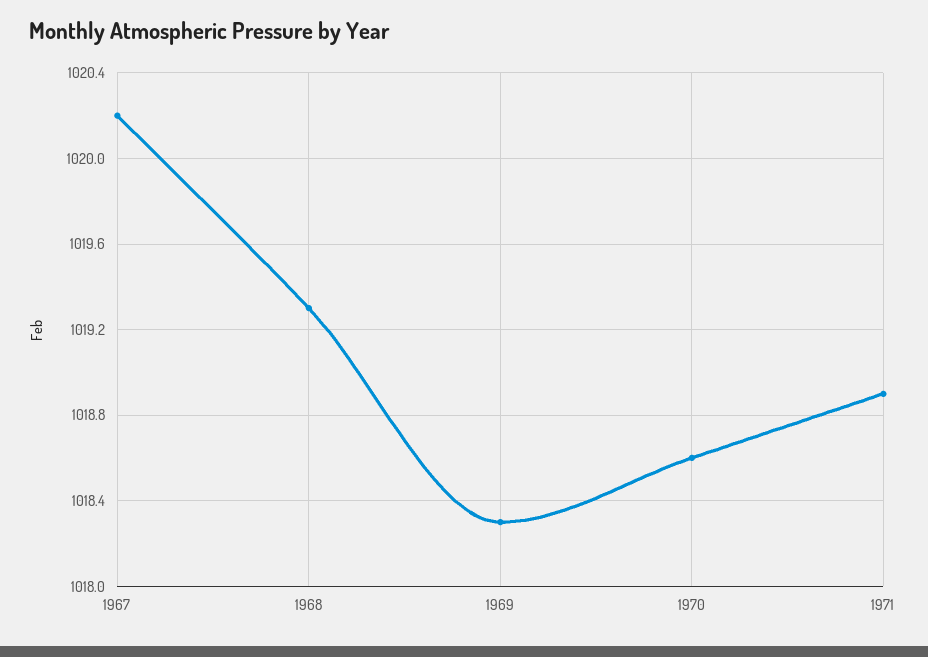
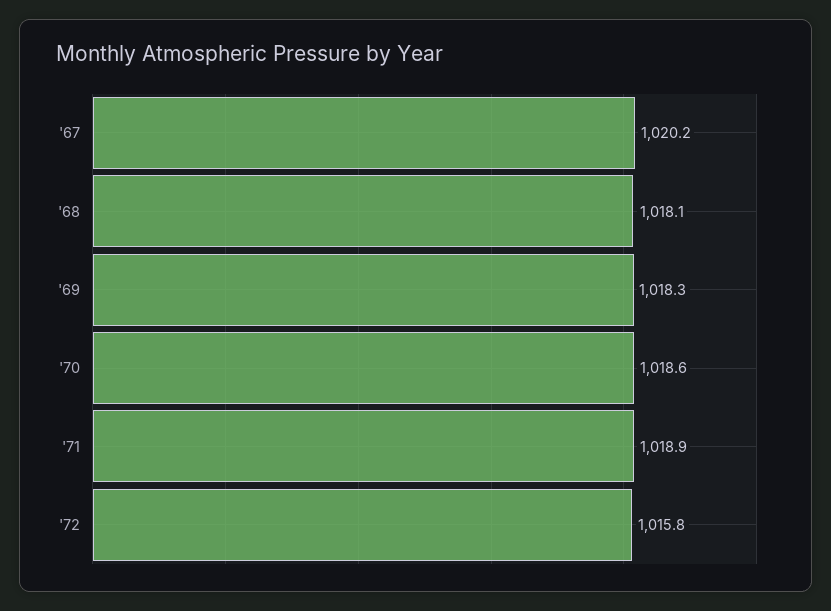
1968: 1019.3 -> 1018.1
'72: none -> 1015.8

